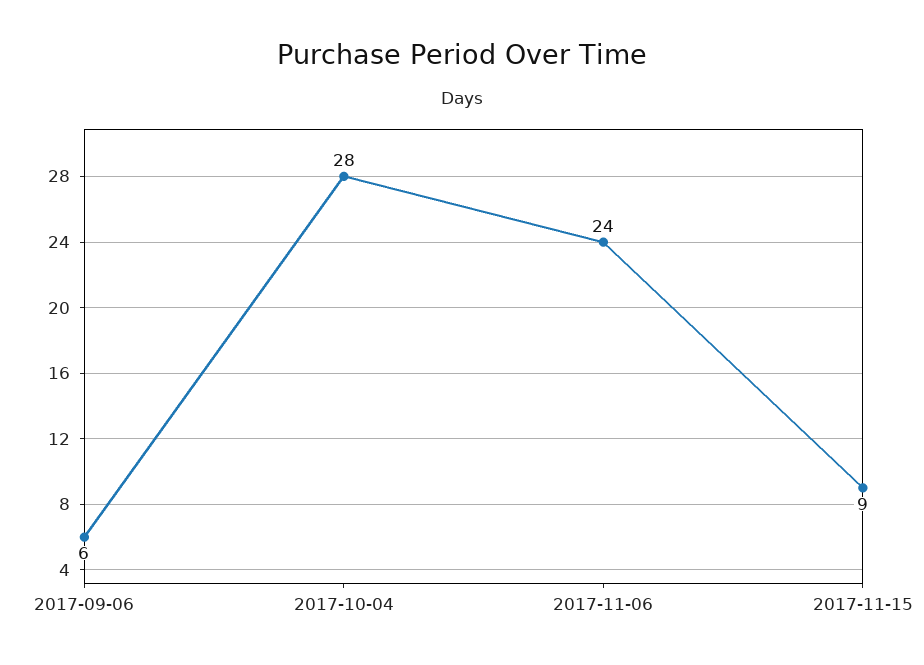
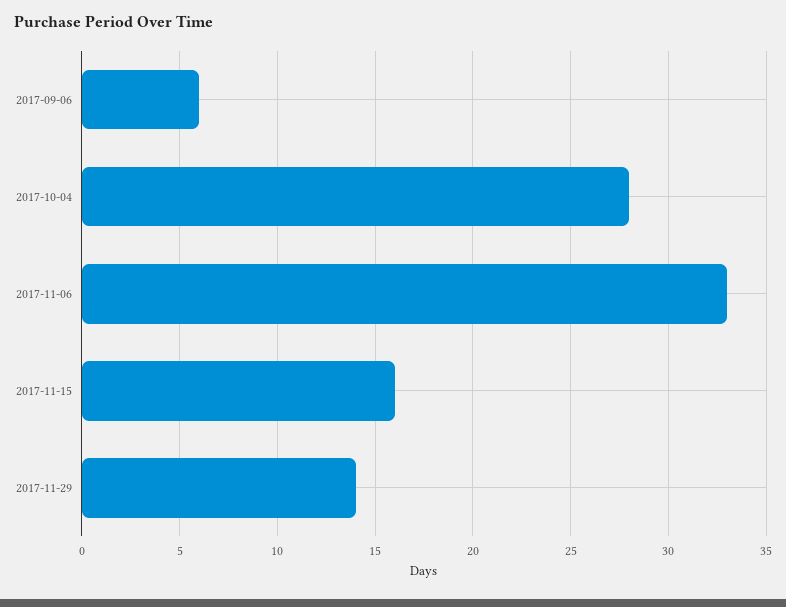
2017-11-06: 24 -> 33
2017-11-15: 9 -> 16
2017-11-29: none -> 14

